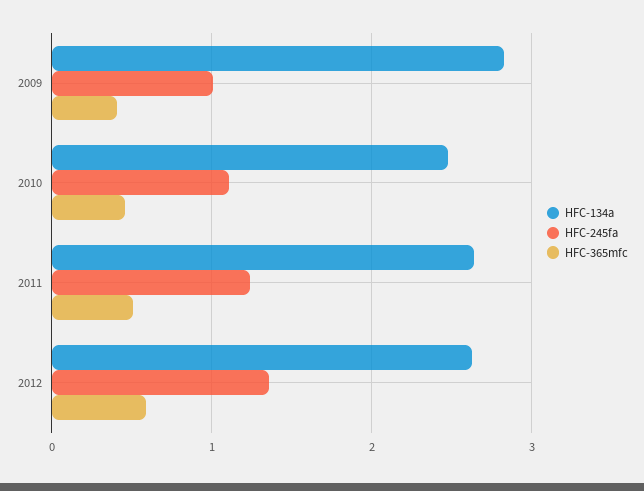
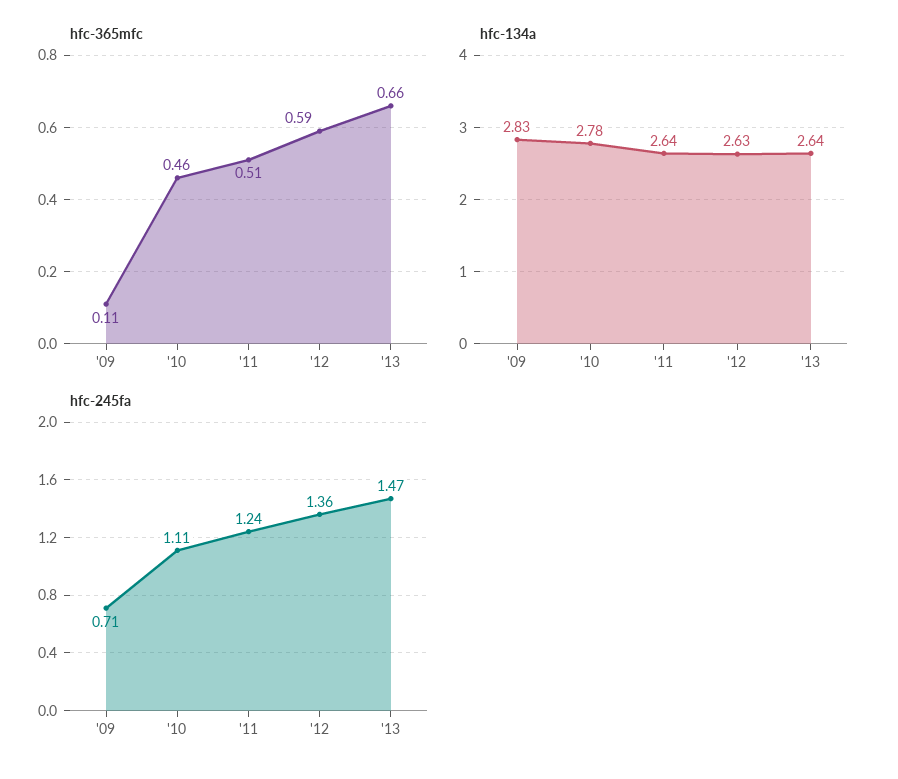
HFC-245fa, 2009: 1 -> 0.71
HFC-365mfc, 2009: 0.4 -> 0.11
HFC-134a, 2010: 2.5 -> 2.78
HFC-365mfc, '13: none -> 0.66
HFC-134a, '13: none -> 2.64
HFC-245fa, '13: none -> 1.47

